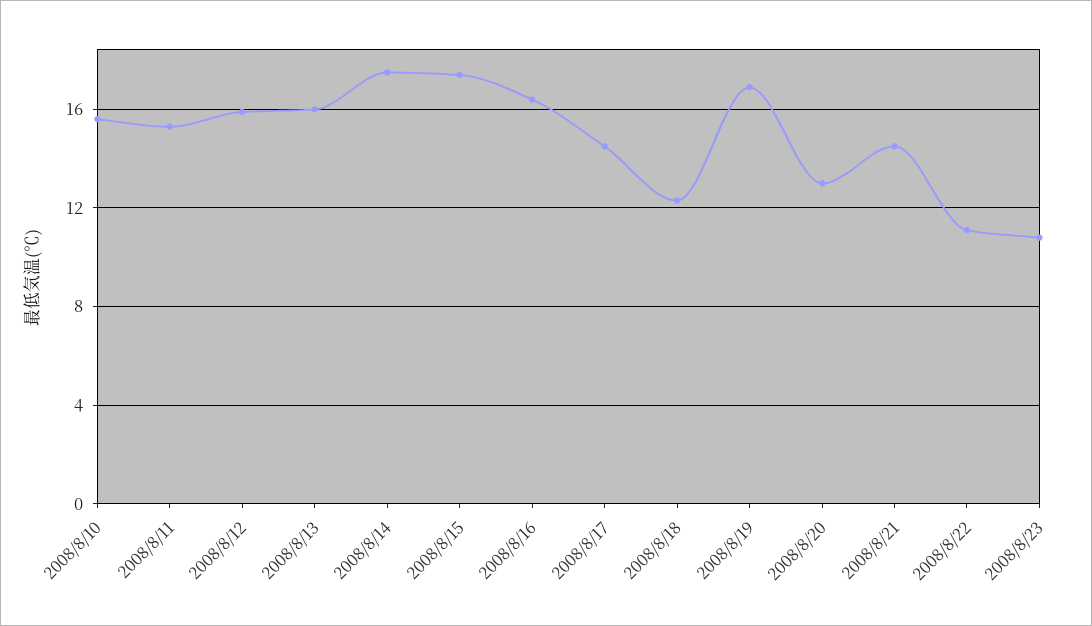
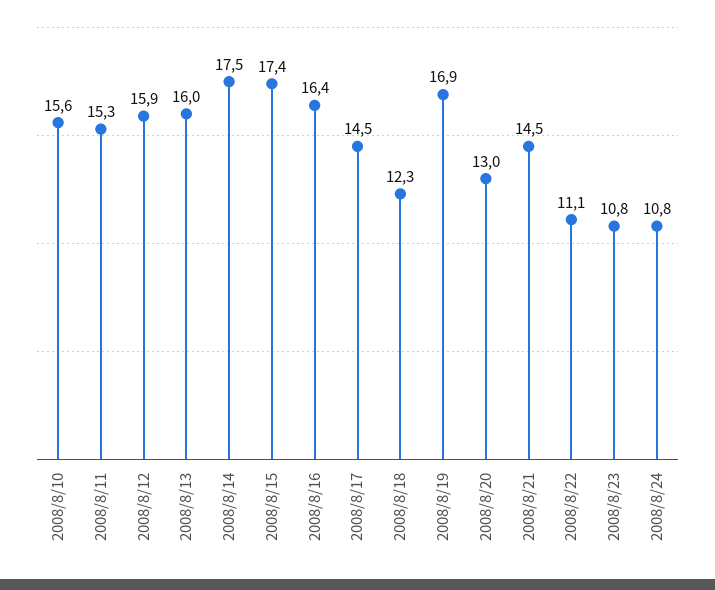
2008/8/24: none -> 10.8

